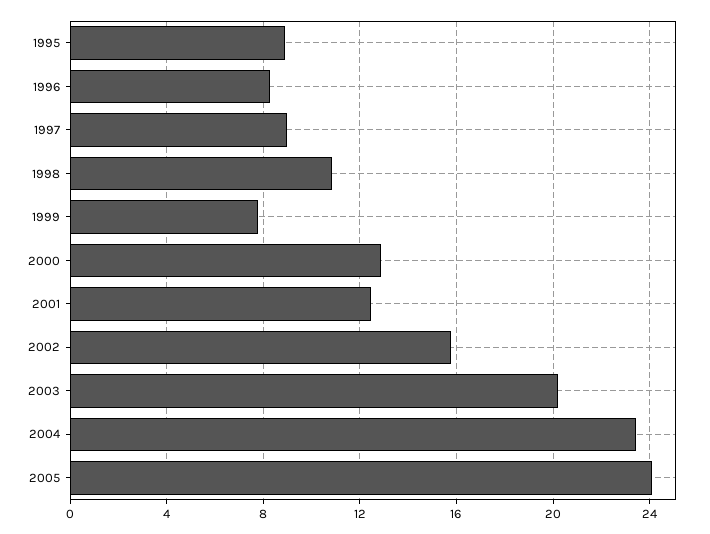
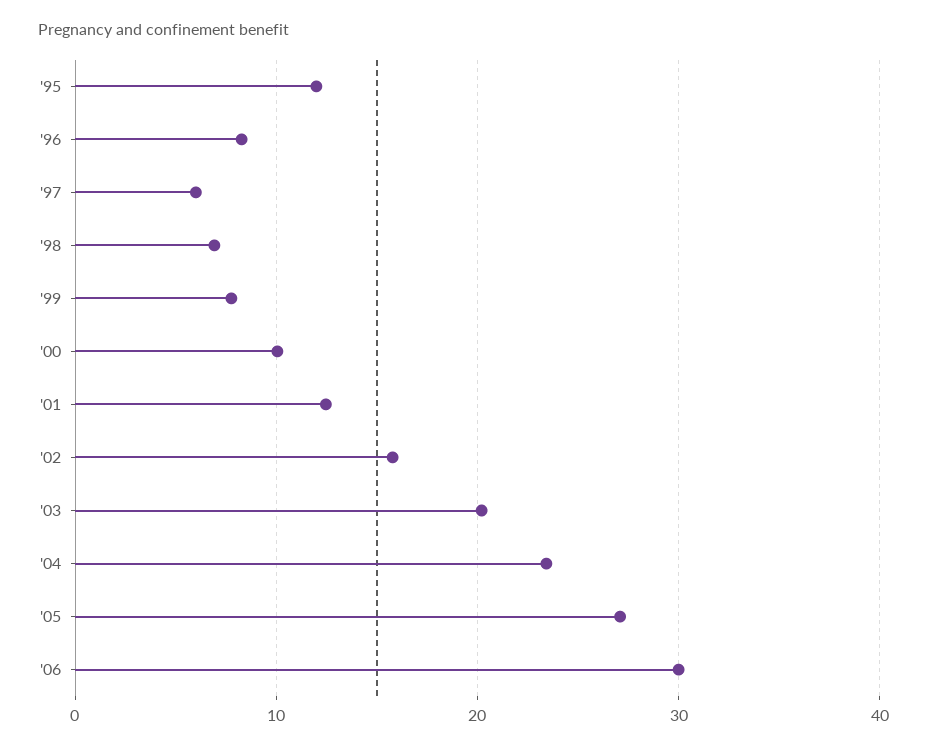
1995: 9 -> 12
1997: 9 -> 6
1998: 11 -> 7
2000: 13 -> 10
2005: 24 -> 27
'06: none -> 30

